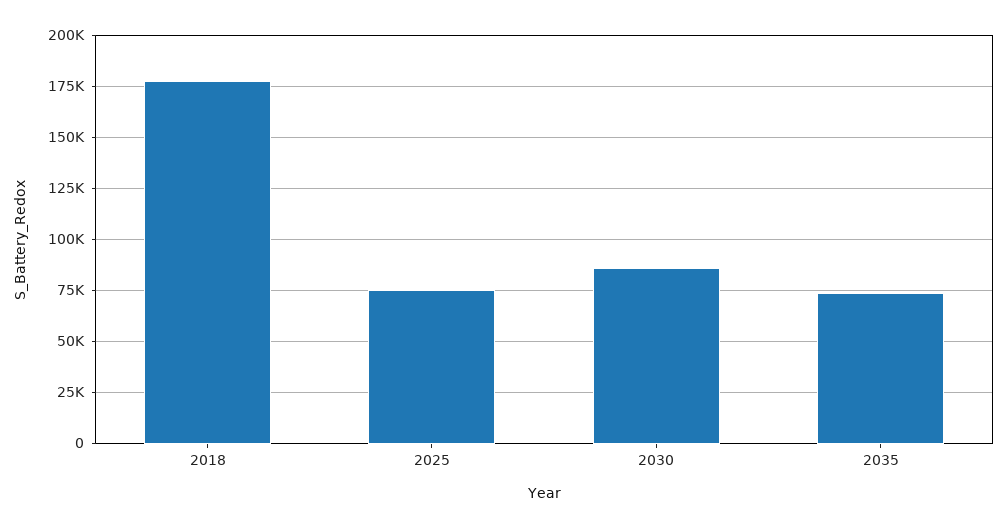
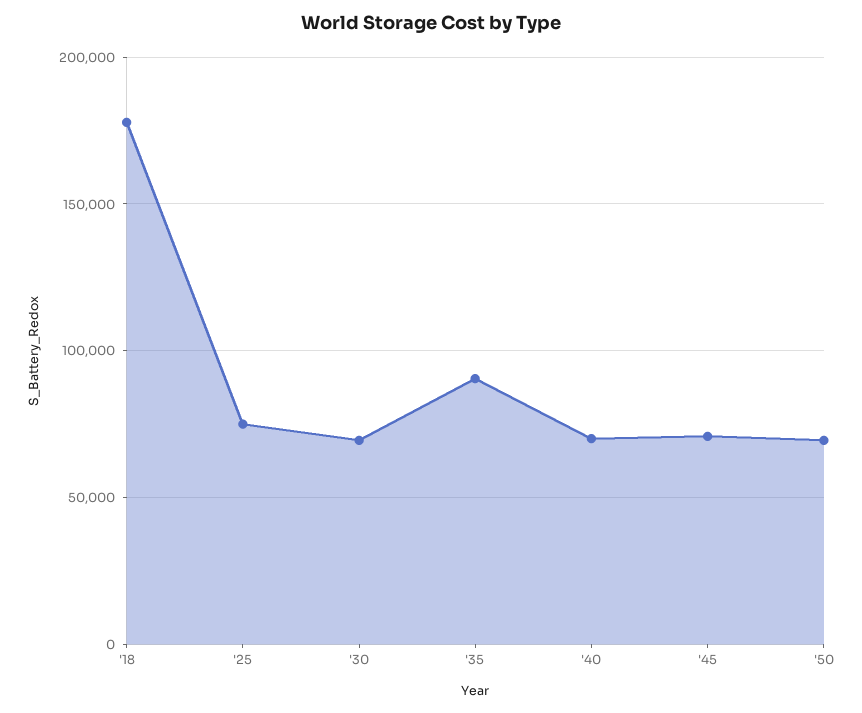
2030: 85000 -> 70000
2035: 75000 -> 90000
'40: none -> 70000
'45: none -> 70000
'50: none -> 70000

